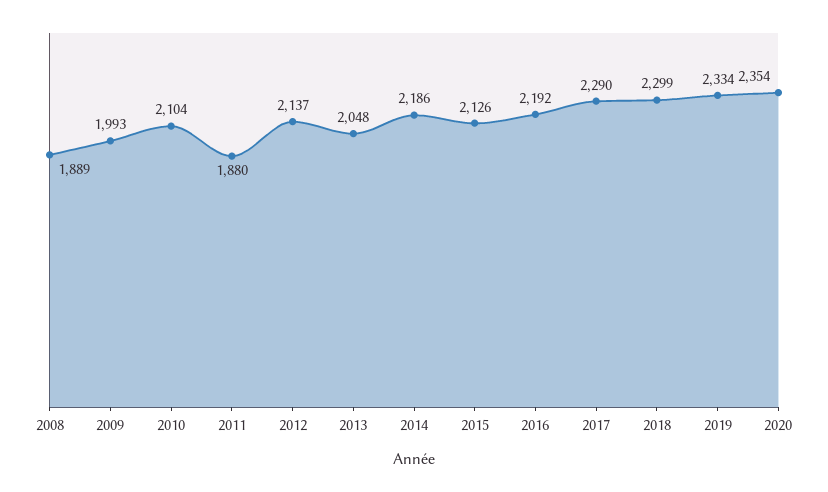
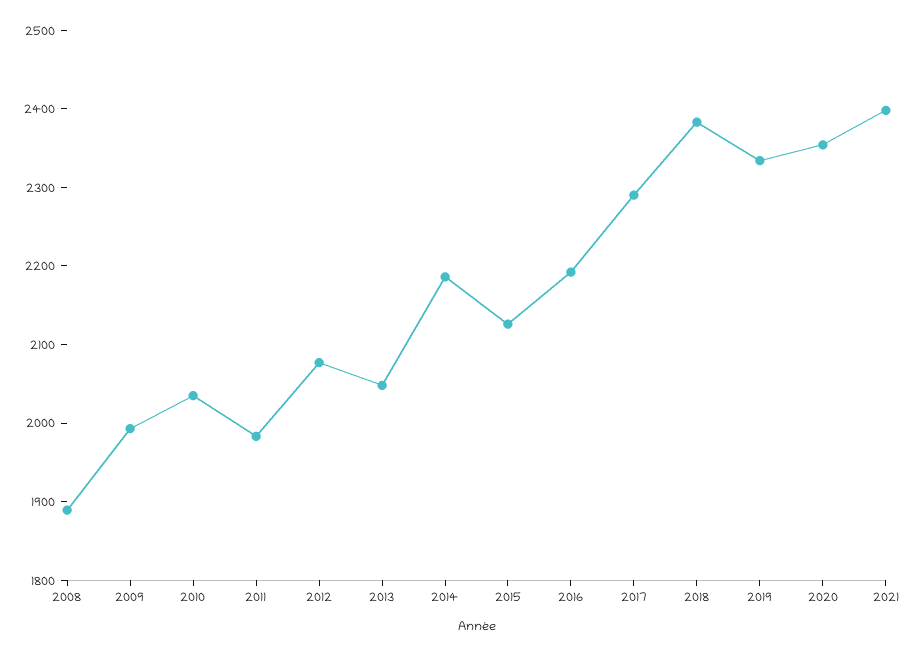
2010: 2104 -> 2040
2011: 1880 -> 1980
2012: 2137 -> 2080
2018: 2299 -> 2380
2021: none -> 2400

